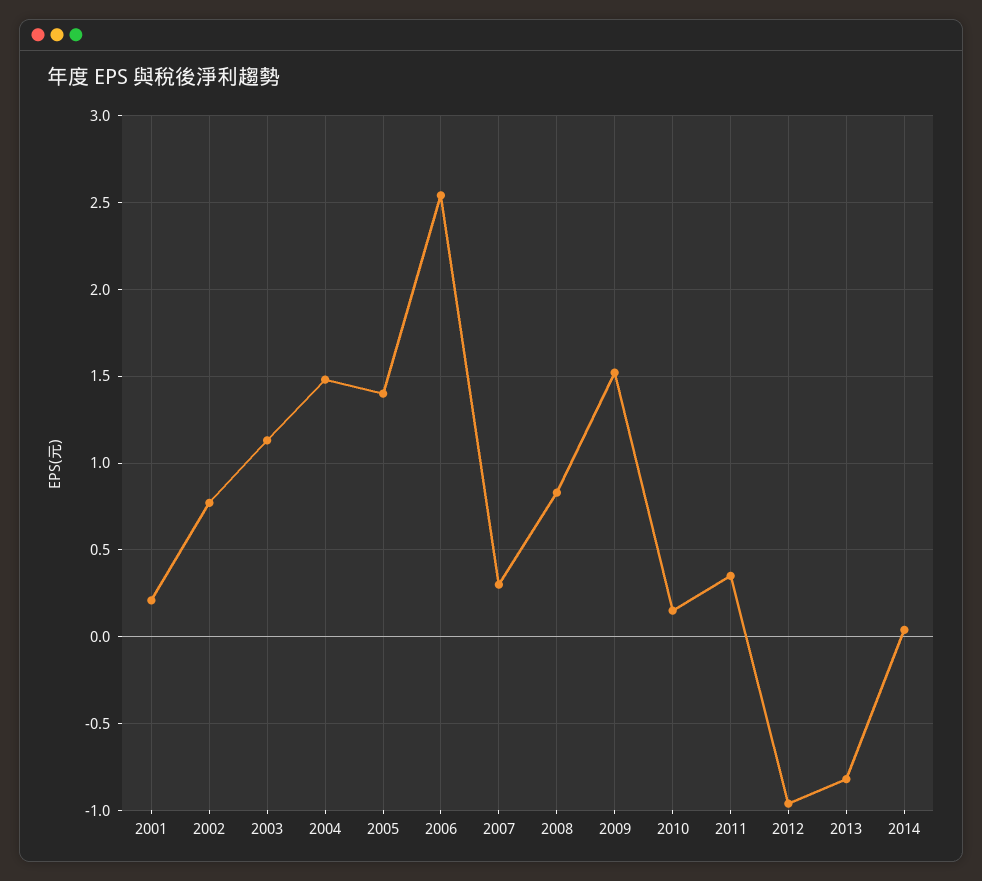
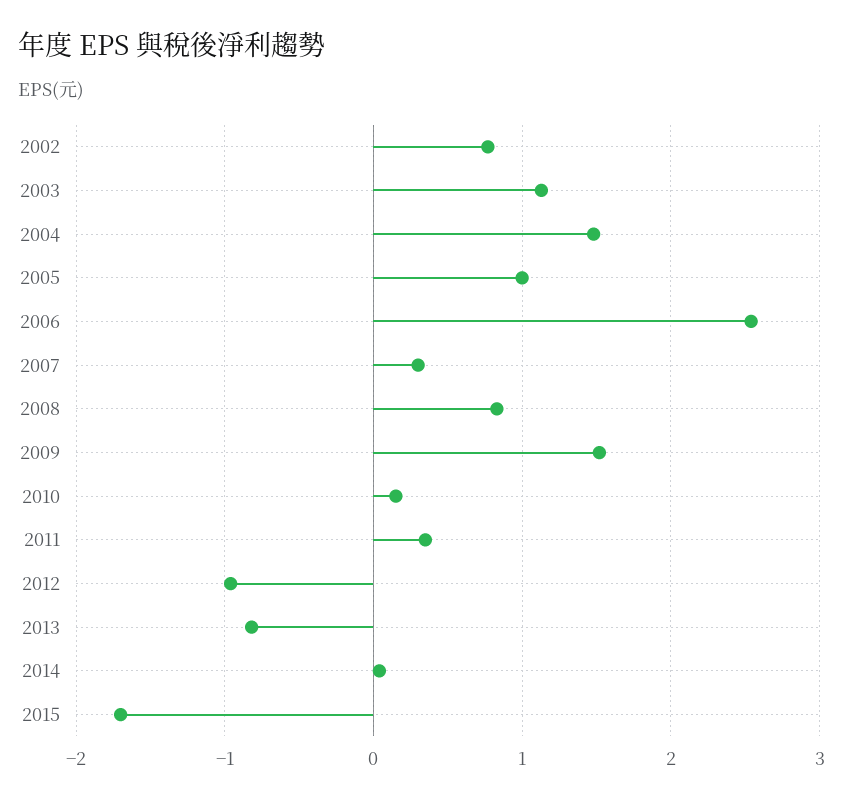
2001: 0.2 -> none
2005: 1.4 -> 1
2015: none -> -1.7

